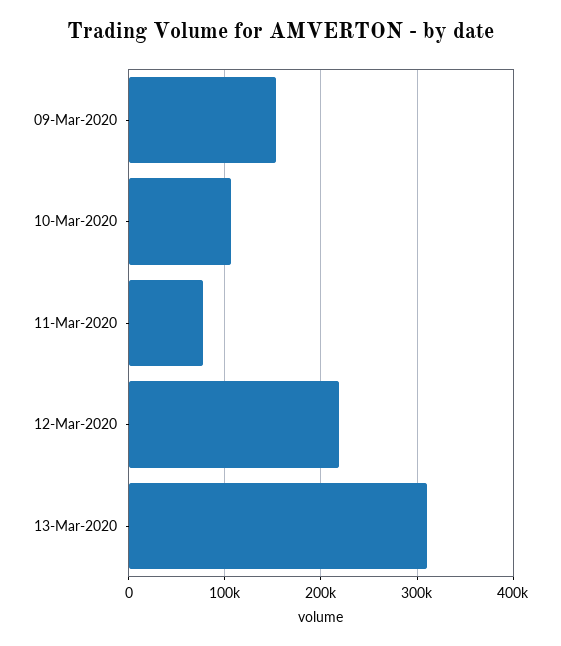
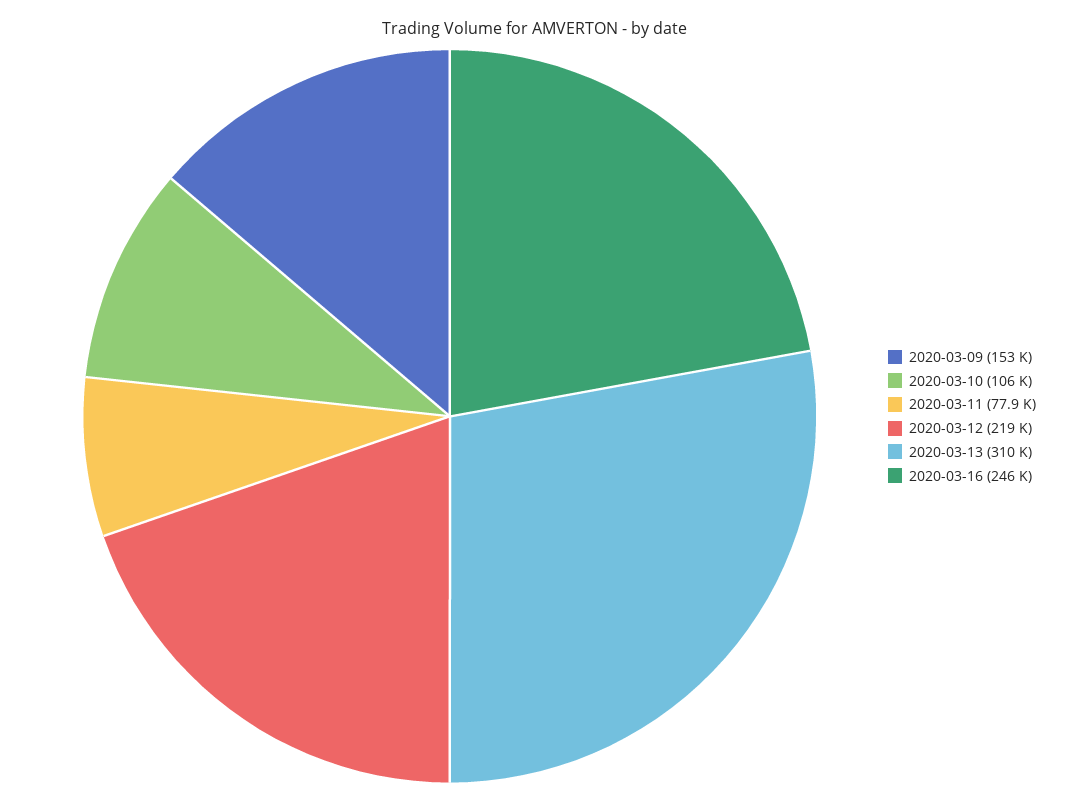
2020-03-16: none -> 246000

